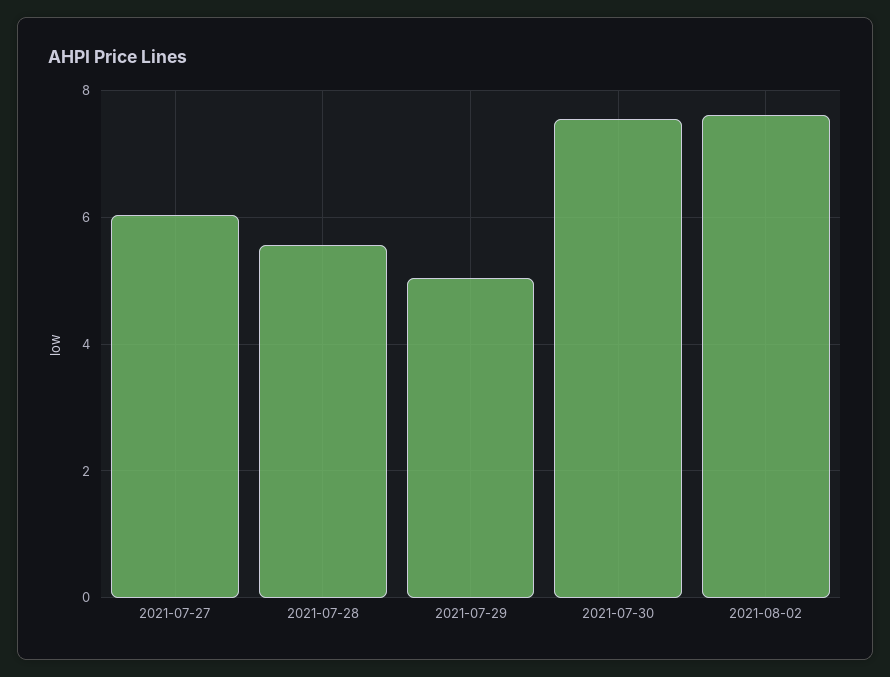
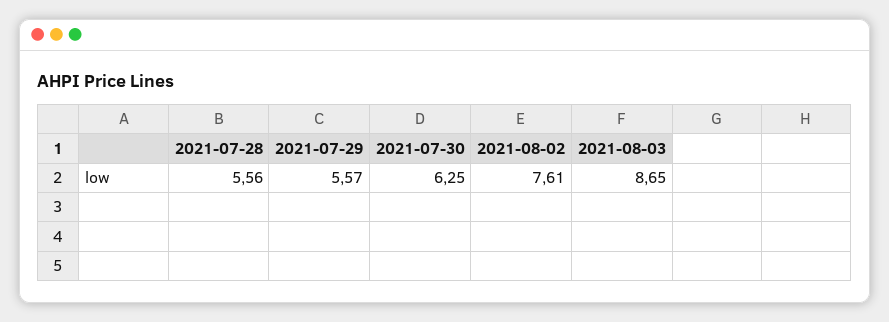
2021-07-27: 6 -> none
2021-07-29: 5 -> 5.57
2021-07-30: 7.6 -> 6.25
2021-08-03: none -> 8.65

